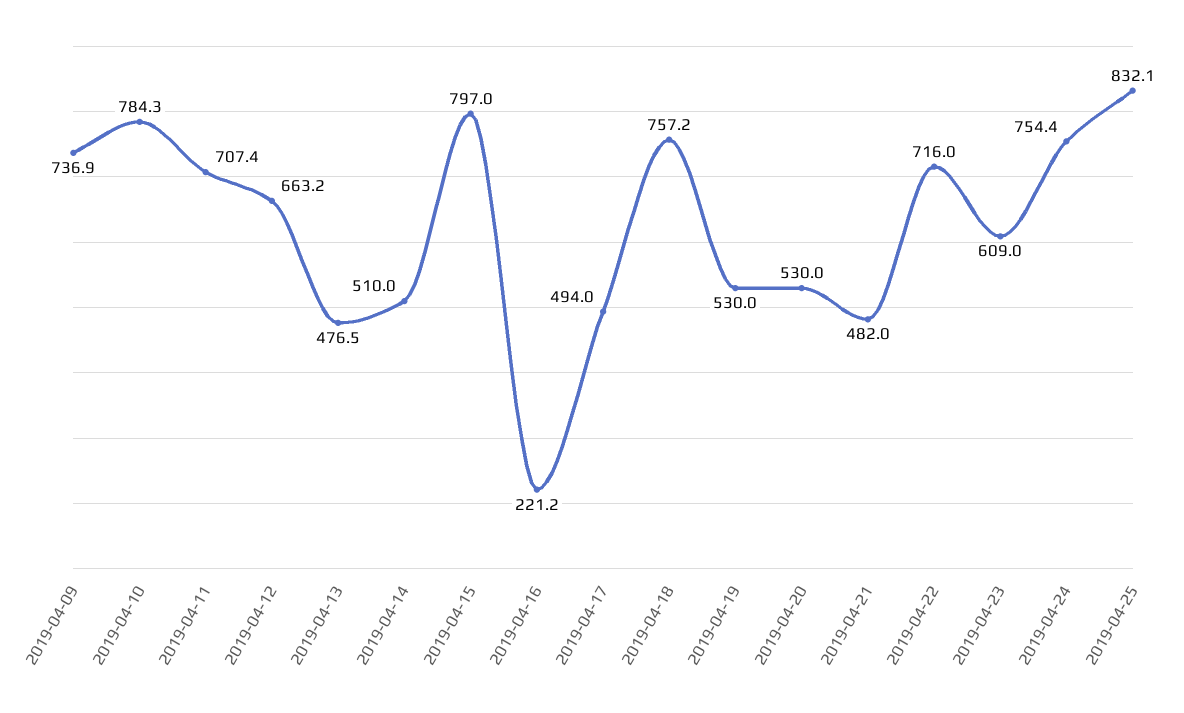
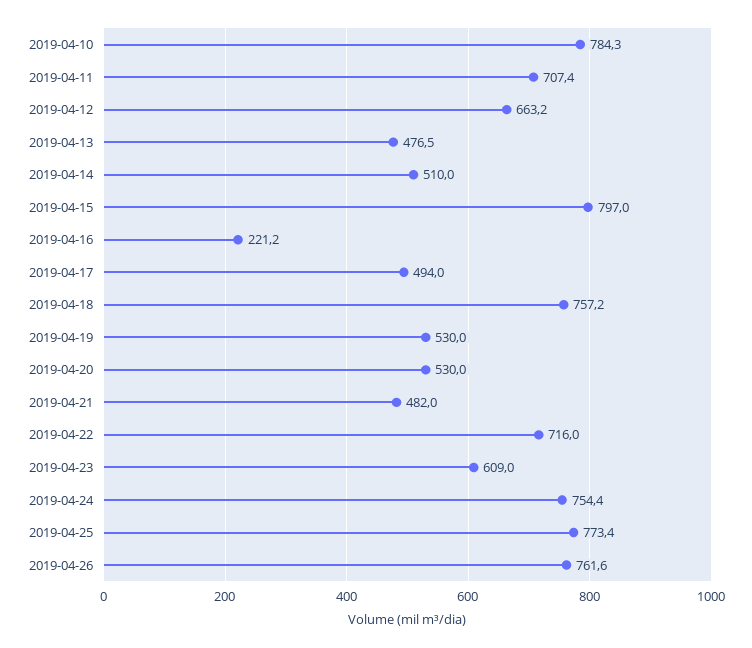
2019-04-09: 736.9 -> none
2019-04-25: 832.1 -> 773.4
2019-04-26: none -> 761.6

